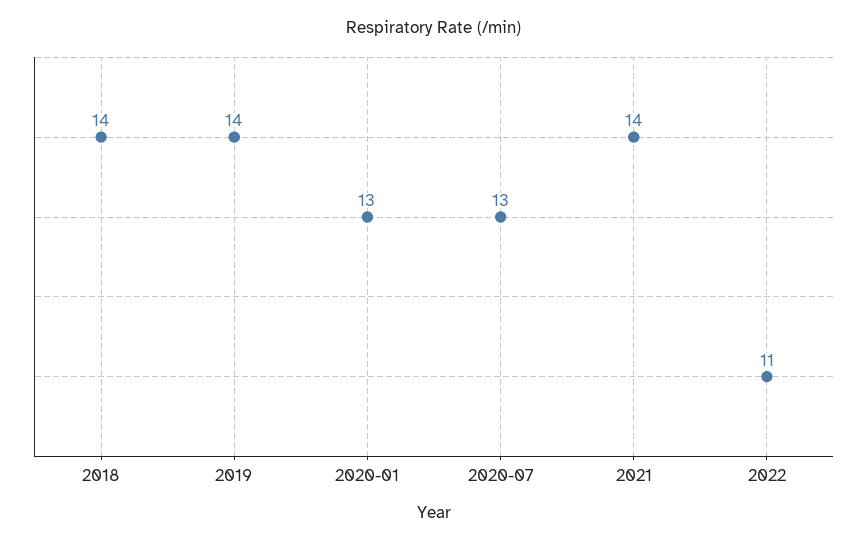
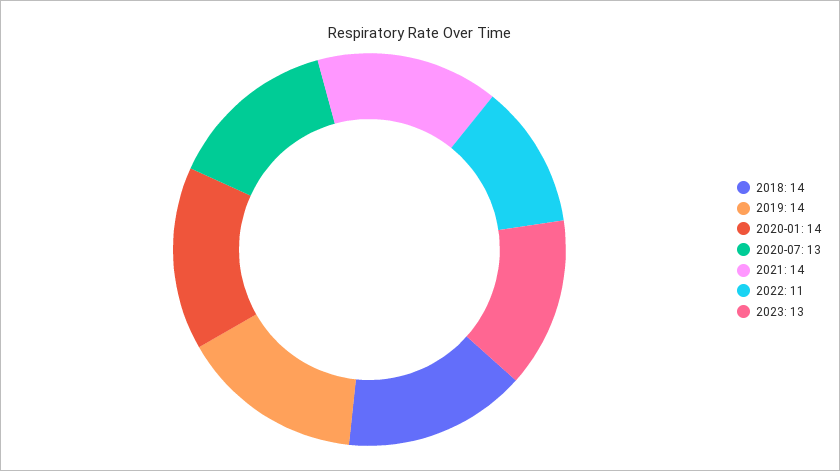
2020-01: 13 -> 14
2023: none -> 13

